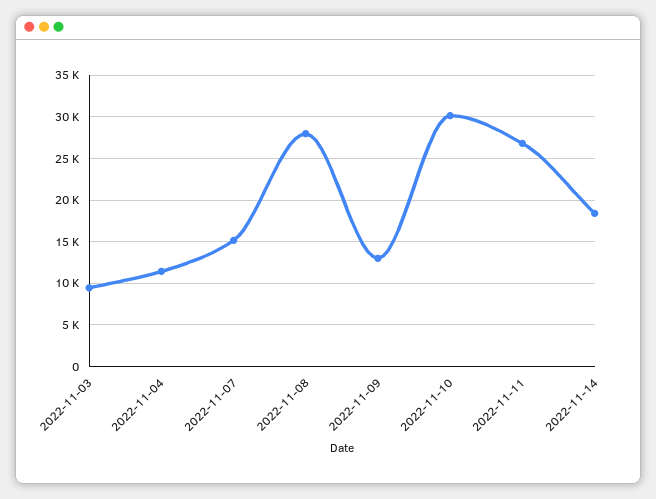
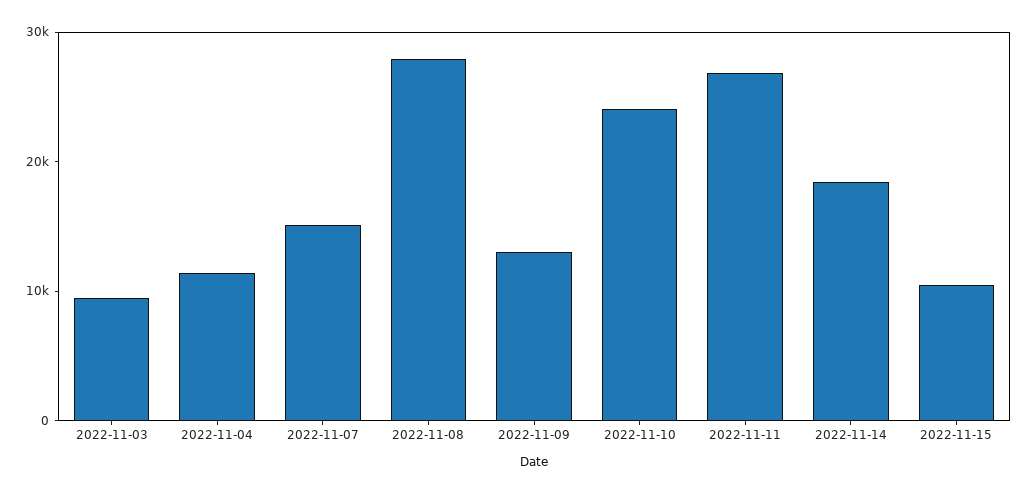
2022-11-10: 30000 -> 24000
2022-11-15: none -> 10000

